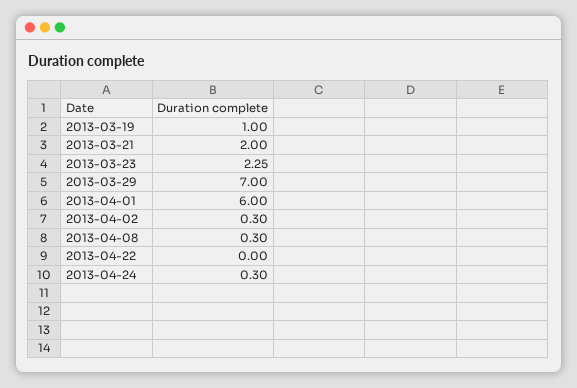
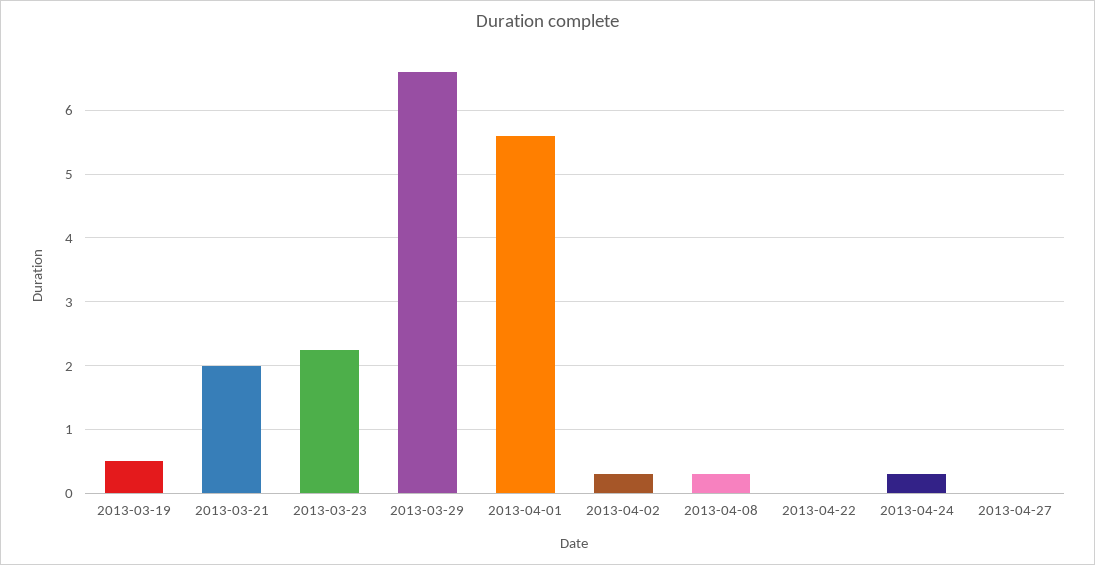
2013-03-19: 1 -> 0.5
2013-03-29: 7 -> 6.6
2013-04-01: 6 -> 5.6
2013-04-27: none -> 0

